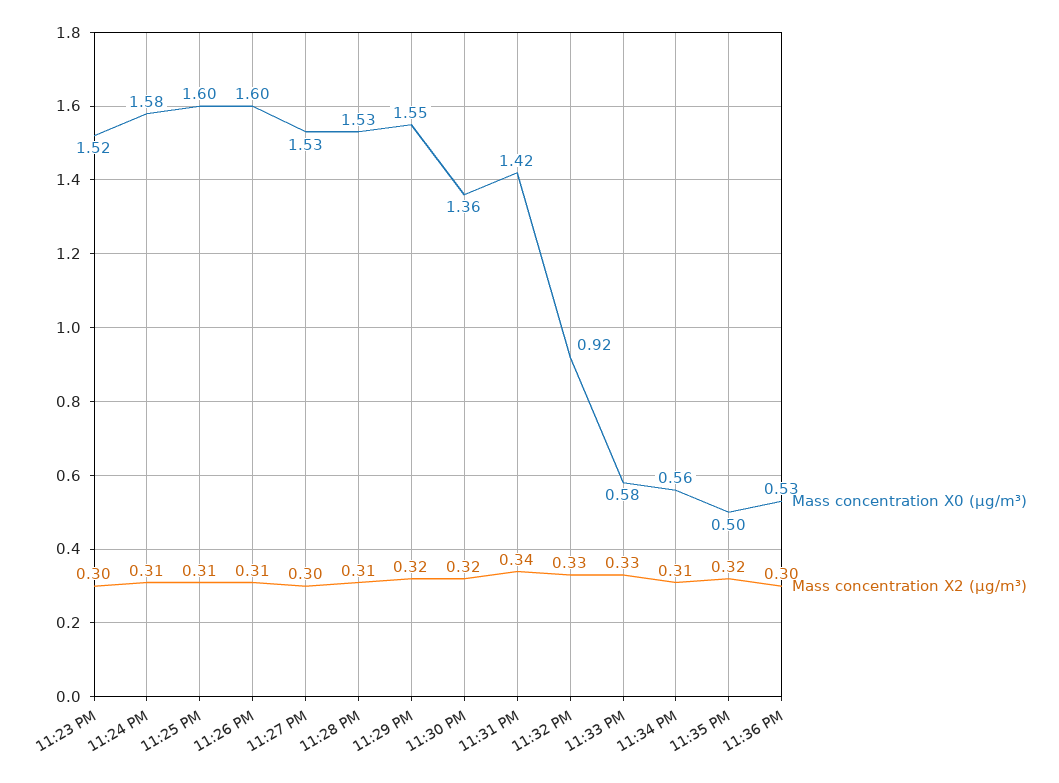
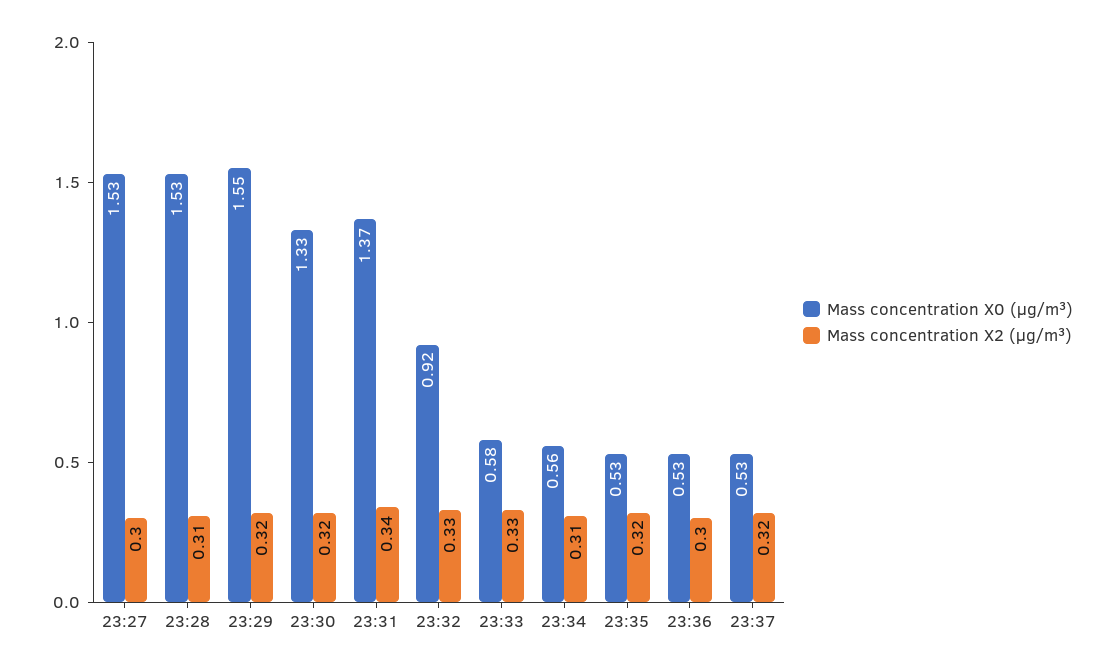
Mass concentration X0 (μg/m³), 11:23 PM: 1.52 -> none
Mass concentration X2 (μg/m³), 11:23 PM: 0.3 -> none
Mass concentration X0 (μg/m³), 11:24 PM: 1.58 -> none
Mass concentration X2 (μg/m³), 11:24 PM: 0.31 -> none
Mass concentration X0 (μg/m³), 11:25 PM: 1.6 -> none
Mass concentration X2 (μg/m³), 11:25 PM: 0.31 -> none
Mass concentration X0 (μg/m³), 11:26 PM: 1.6 -> none
Mass concentration X2 (μg/m³), 11:26 PM: 0.31 -> none
Mass concentration X0 (μg/m³), 11:30 PM: 1.36 -> 1.33
Mass concentration X0 (μg/m³), 11:31 PM: 1.42 -> 1.37
Mass concentration X0 (μg/m³), 11:35 PM: 0.5 -> 0.53
Mass concentration X0 (μg/m³), 23:37: none -> 0.53
Mass concentration X2 (μg/m³), 23:37: none -> 0.32

